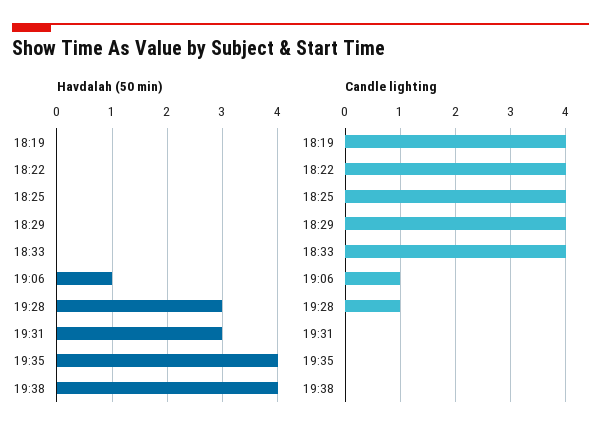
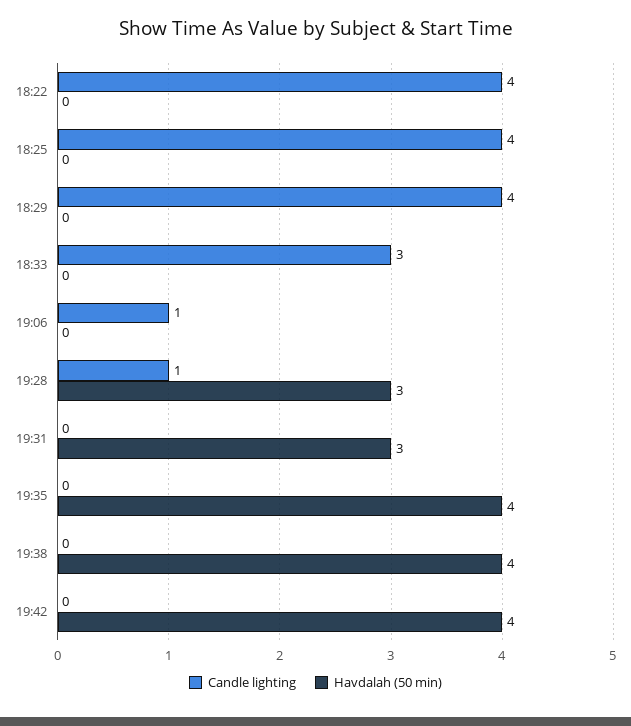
Havdalah (50 min), 18:19: 0 -> none
Havdalah (50 min), 19:06: 1 -> 0
Candle lighting, 18:19: 4 -> none
Candle lighting, 18:33: 4 -> 3
Candle lighting, 19:42: none -> 0
Havdalah (50 min), 19:42: none -> 4

